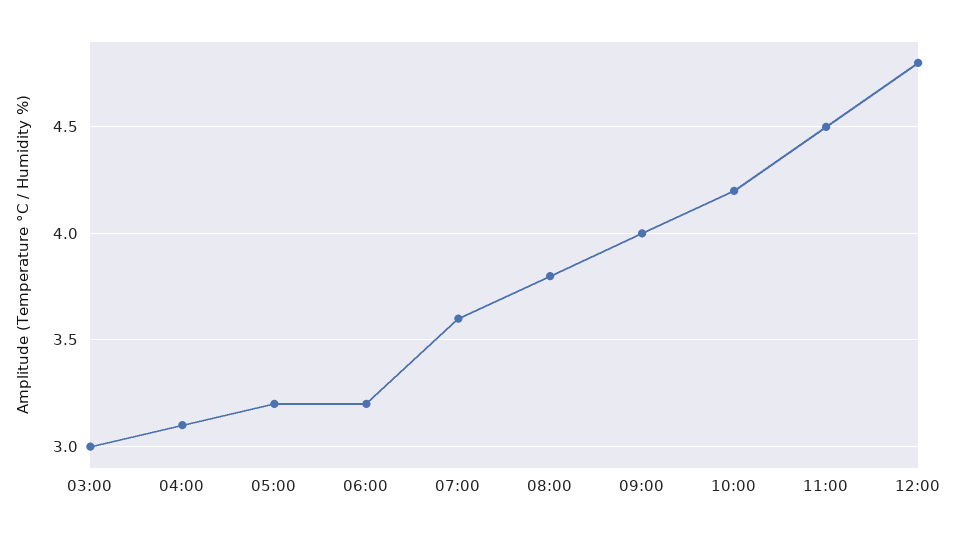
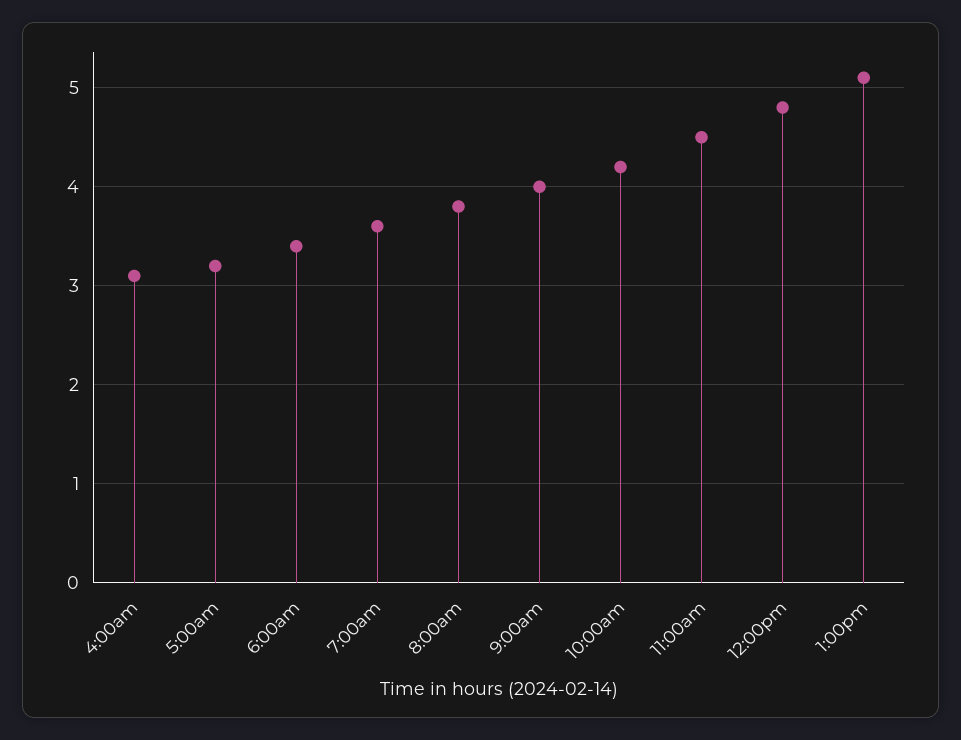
03:00: 3 -> none
06:00: 3.2 -> 3.4
1:00pm: none -> 5.1

